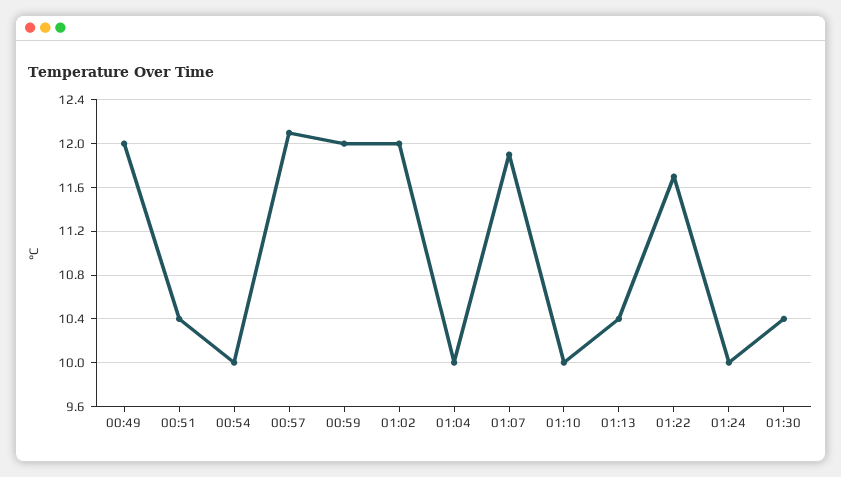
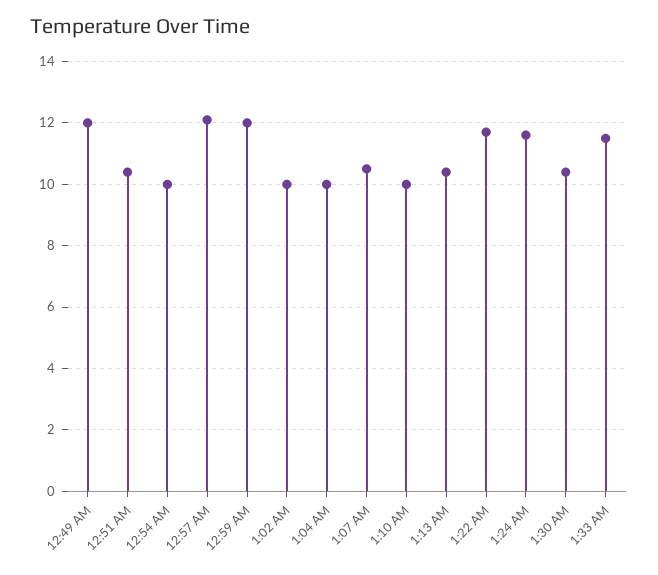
01:02: 12 -> 10
01:07: 11.9 -> 10.5
01:24: 10 -> 11.5
1:33 AM: none -> 11.5

